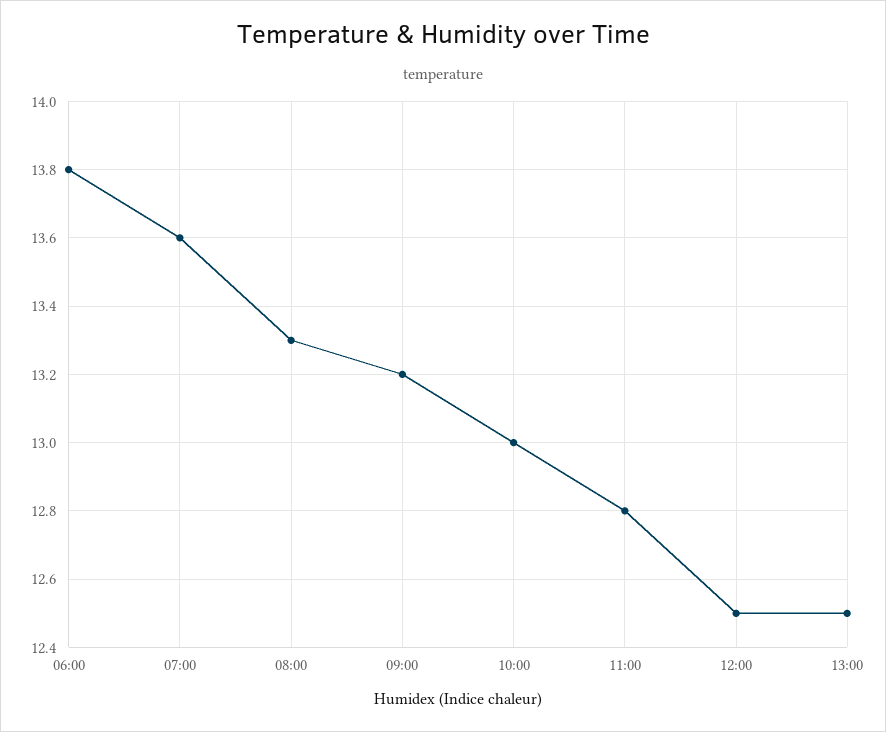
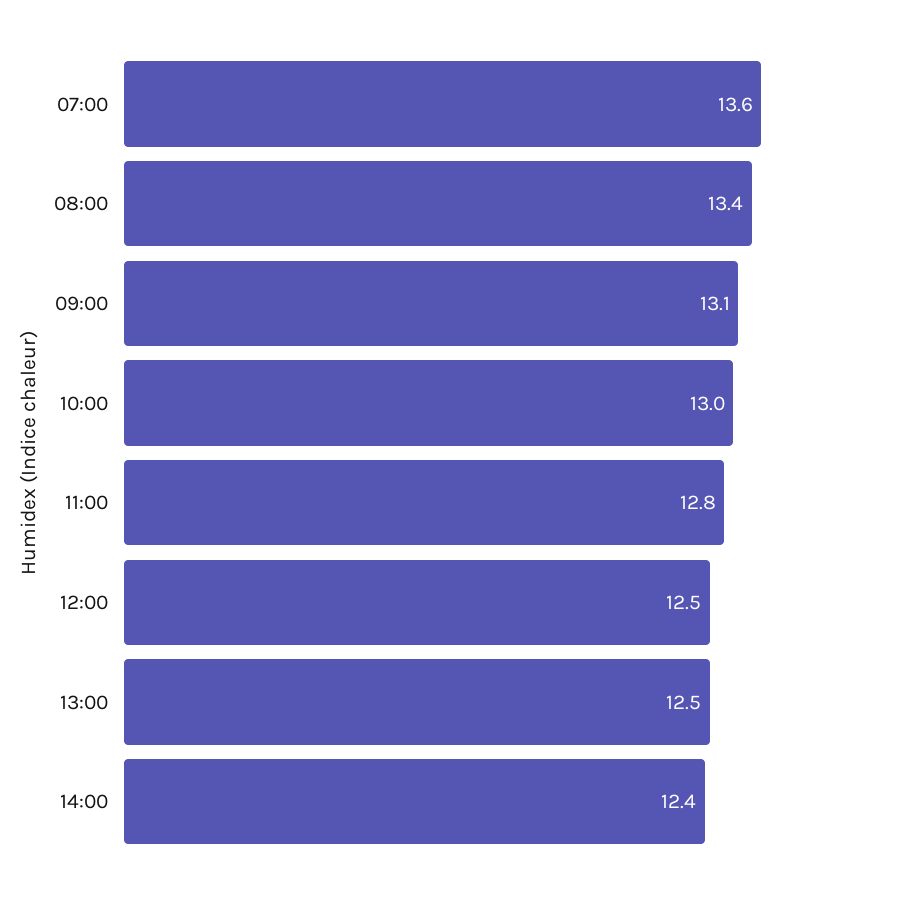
06:00: 13.8 -> none
08:00: 13.3 -> 13.4
09:00: 13.2 -> 13.1
14:00: none -> 12.4

